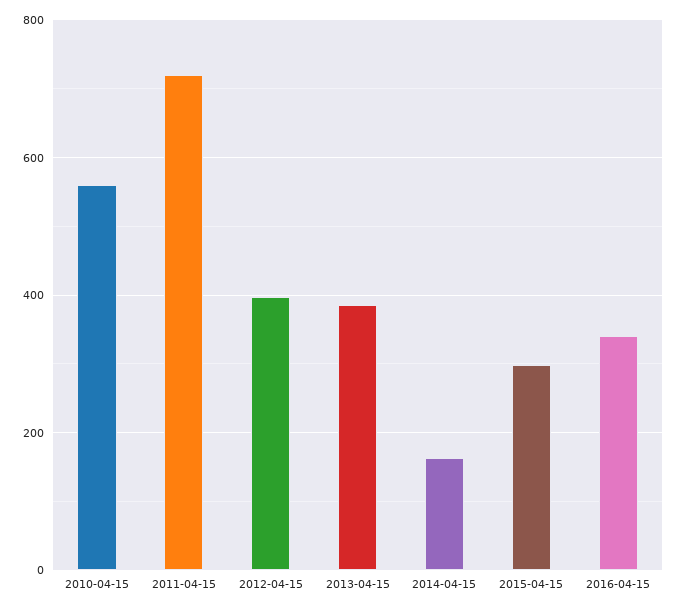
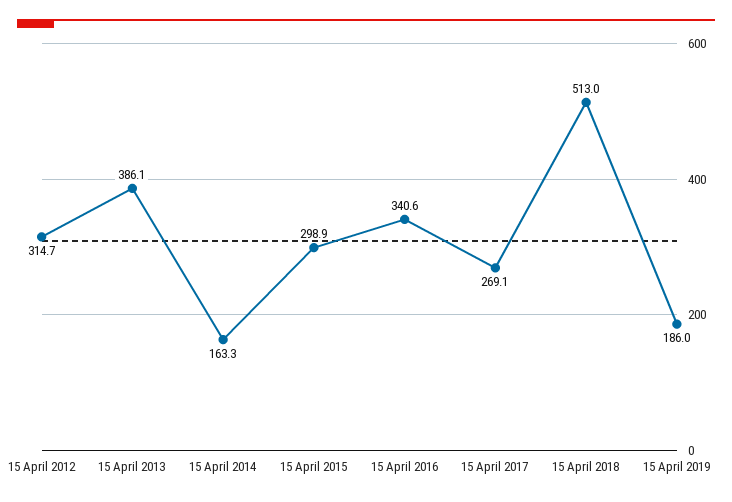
2010-04-15: 560 -> none
2011-04-15: 720 -> none
2012-04-15: 400 -> 314.7
15 April 2017: none -> 269.1
15 April 2018: none -> 513
15 April 2019: none -> 186

